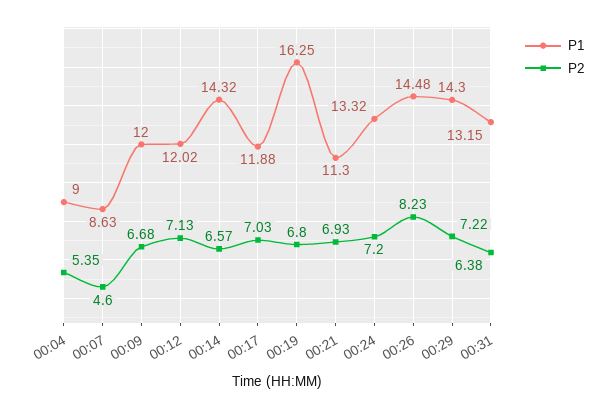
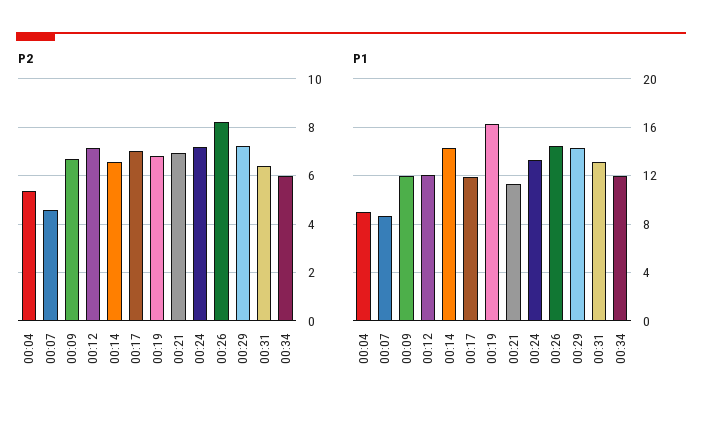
P2, 00:34: none -> 6
P1, 00:34: none -> 12

